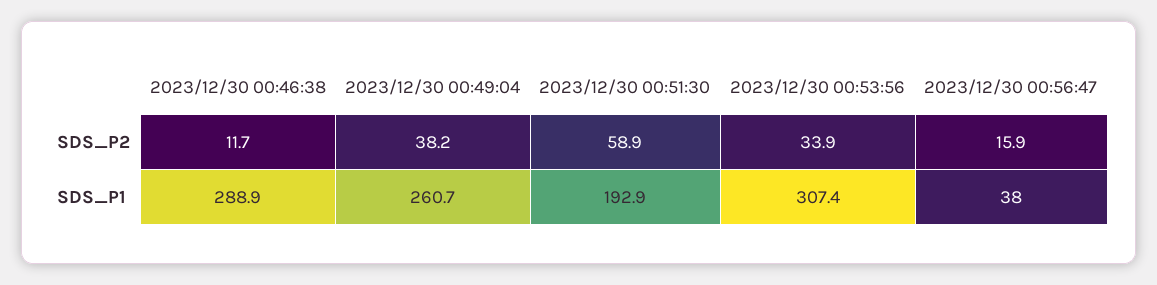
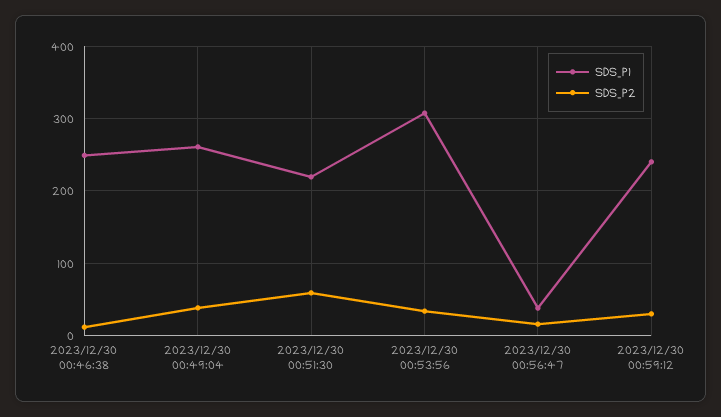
SDS_P1, 2023/12/30 00:46:38: 288.9 -> 250
SDS_P1, 2023/12/30 00:51:30: 192.9 -> 220
SDS_P1, 2023/12/30 00:59:12: none -> 240
SDS_P2, 2023/12/30 00:59:12: none -> 30

